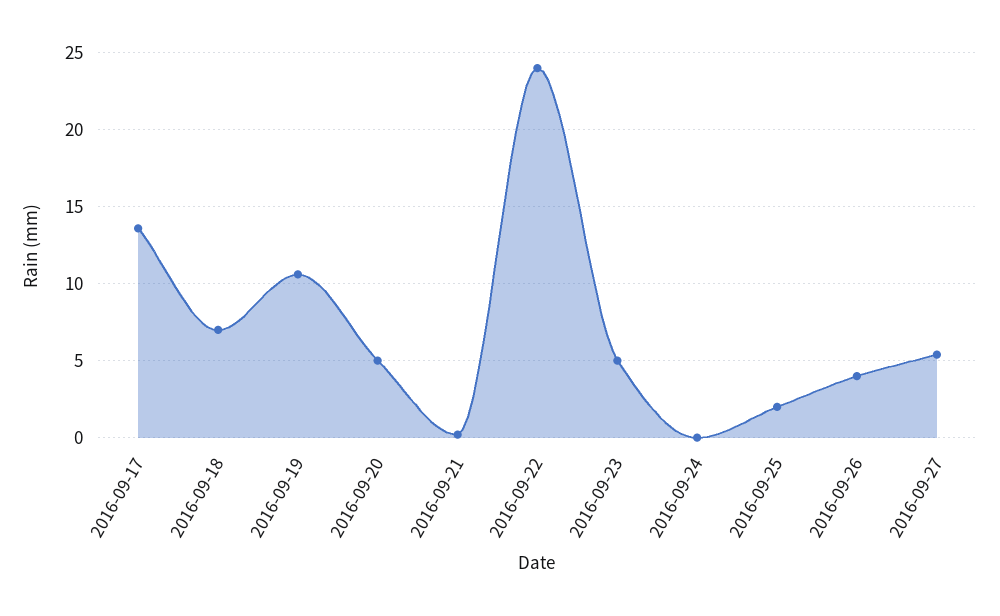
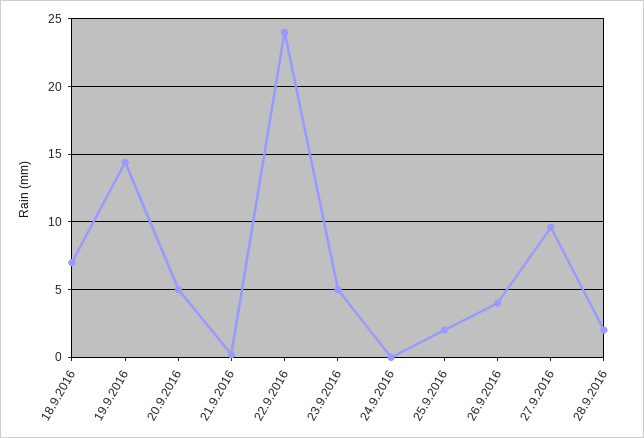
2016-09-17: 13.5 -> none
2016-09-19: 10.5 -> 14.5
2016-09-27: 5.5 -> 9.5
28.9.2016: none -> 2

